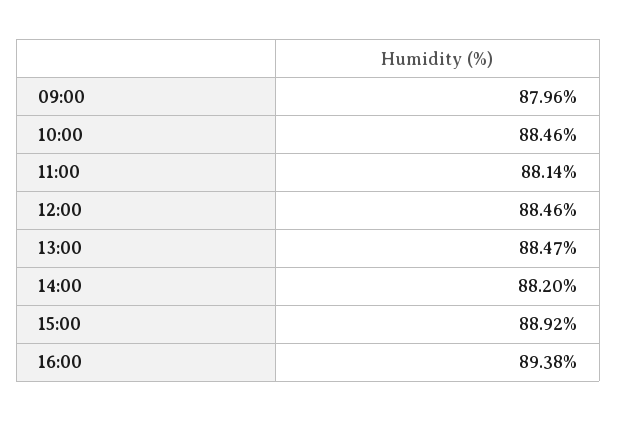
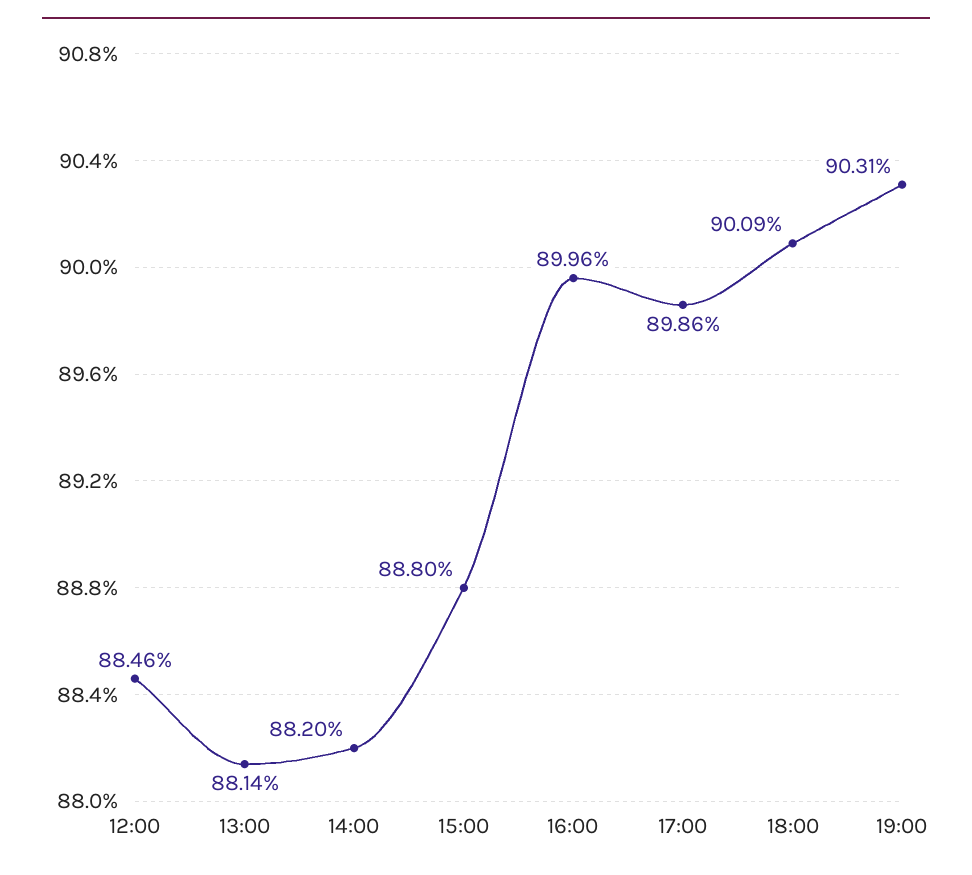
09:00: 87.96 -> none
10:00: 88.46 -> none
11:00: 88.14 -> none
13:00: 88.47 -> 88.14
15:00: 88.92 -> 88.8
16:00: 89.38 -> 89.96
17:00: none -> 89.86
18:00: none -> 90.09
19:00: none -> 90.31

